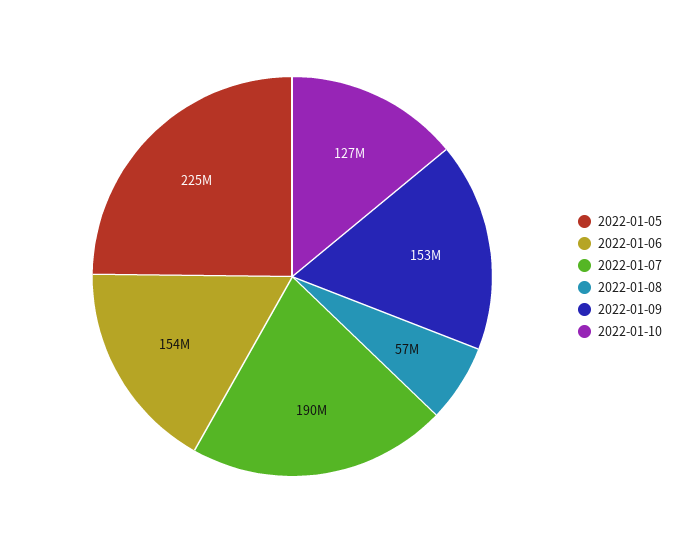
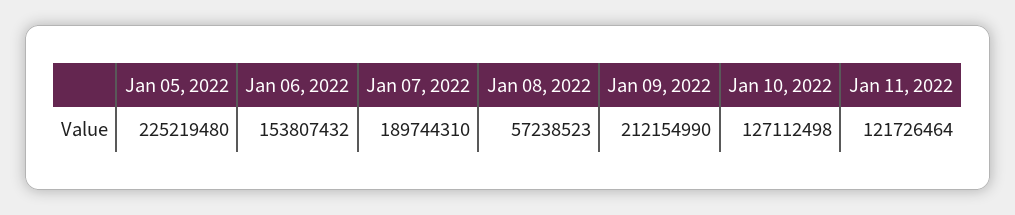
2022-01-09: 153000000 -> 212154990
Jan 11, 2022: none -> 121726464

